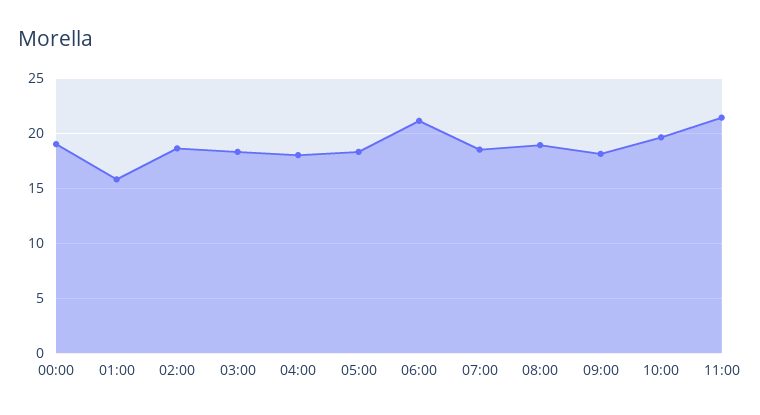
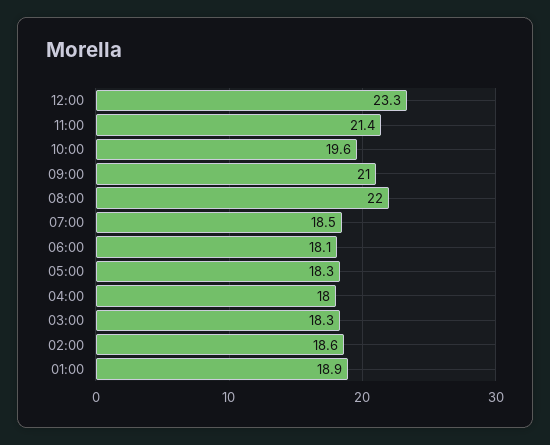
00:00: 19 -> none
01:00: 16 -> 18.9
06:00: 21 -> 18.1
08:00: 19 -> 22
09:00: 18 -> 21
12:00: none -> 23.3

